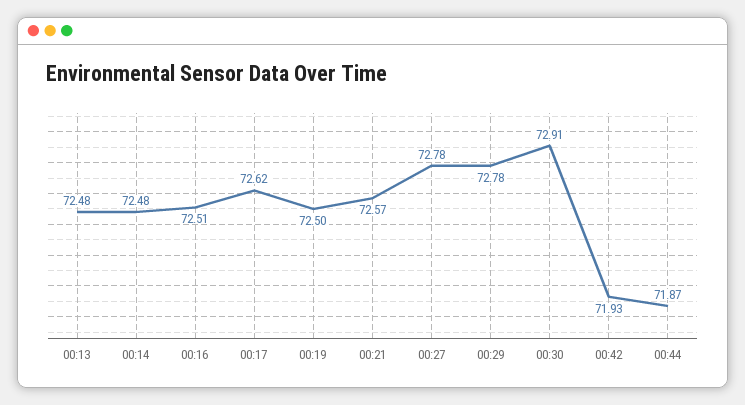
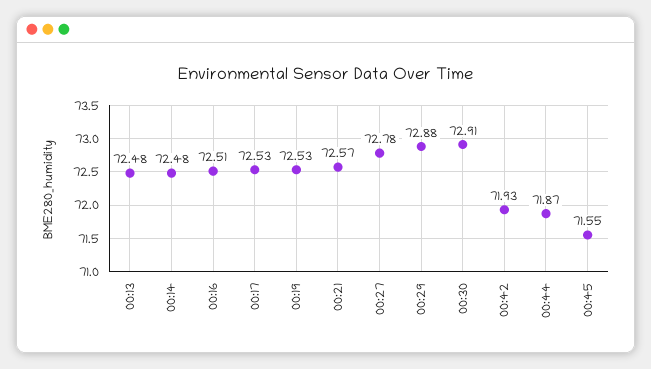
00:17: 72.62 -> 72.53
00:19: 72.5 -> 72.53
00:29: 72.78 -> 72.88
00:45: none -> 71.55

